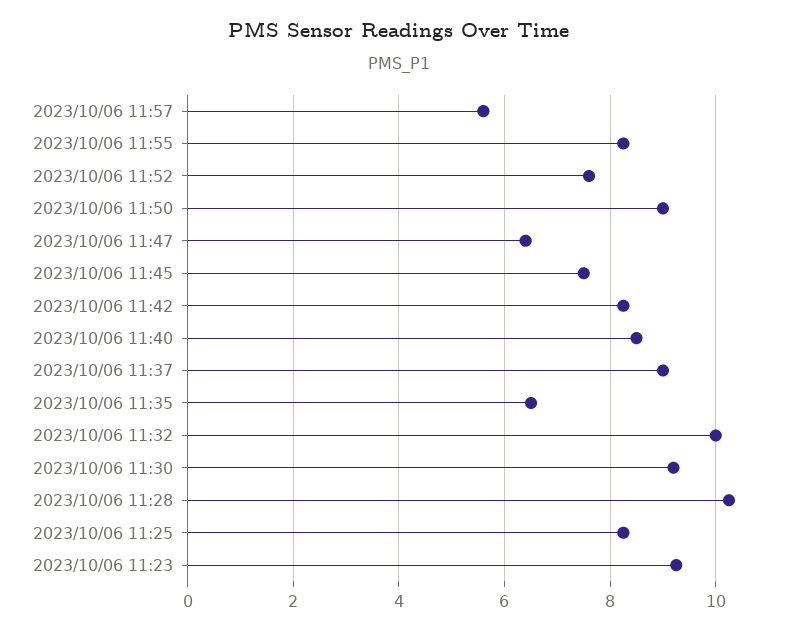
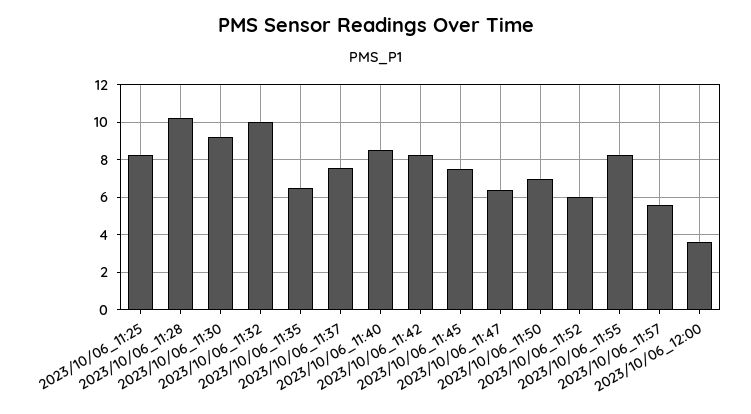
2023/10/06 11:52: 7.6 -> 6
2023/10/06 11:50: 9 -> 7
2023/10/06 11:37: 9 -> 7.5
2023/10/06 11:23: 9.2 -> none
2023/10/06_12:00: none -> 3.5

